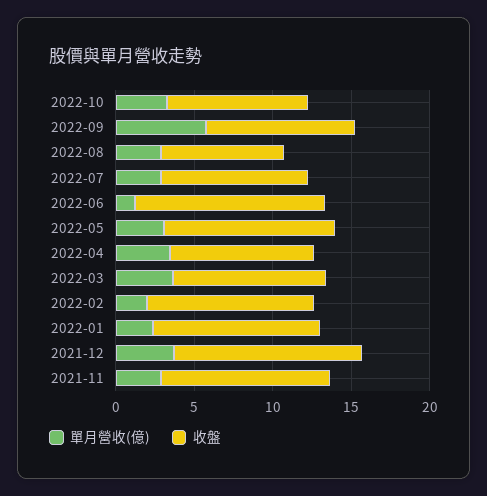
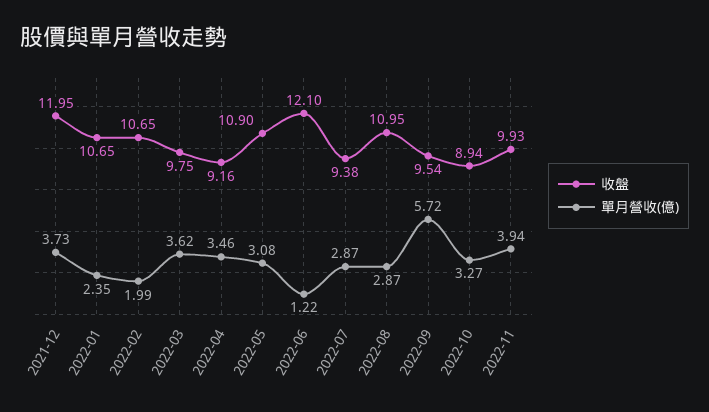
收盤, 2022-08: 8 -> 10.95
單月營收(億), 2021-11: 3 -> none
收盤, 2021-11: 11 -> none
收盤, 2022-11: none -> 9.93
單月營收(億), 2022-11: none -> 3.94

